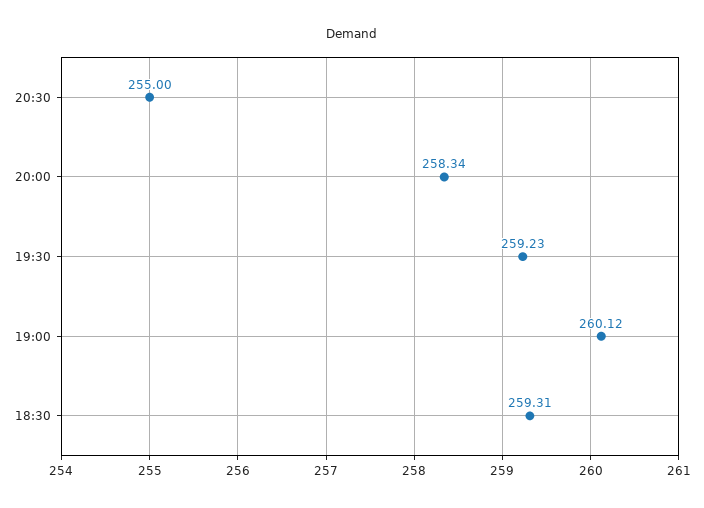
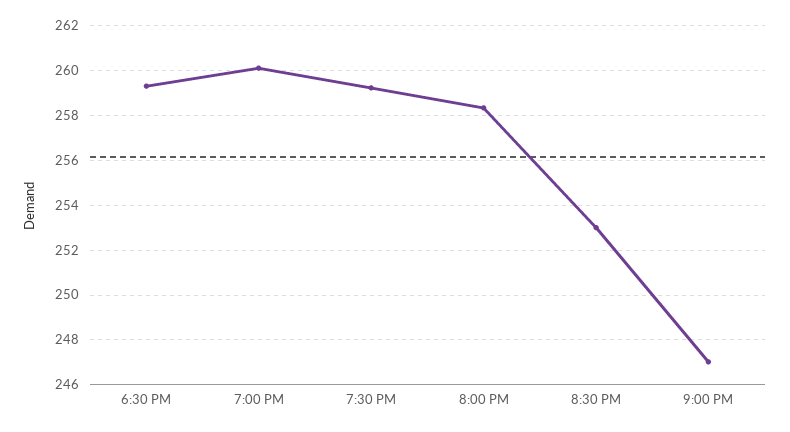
20:30: 255 -> 253
9:00 PM: none -> 247

